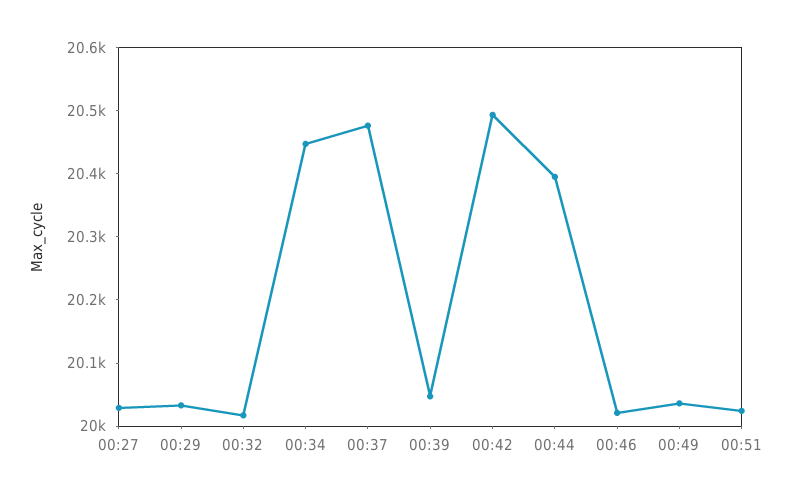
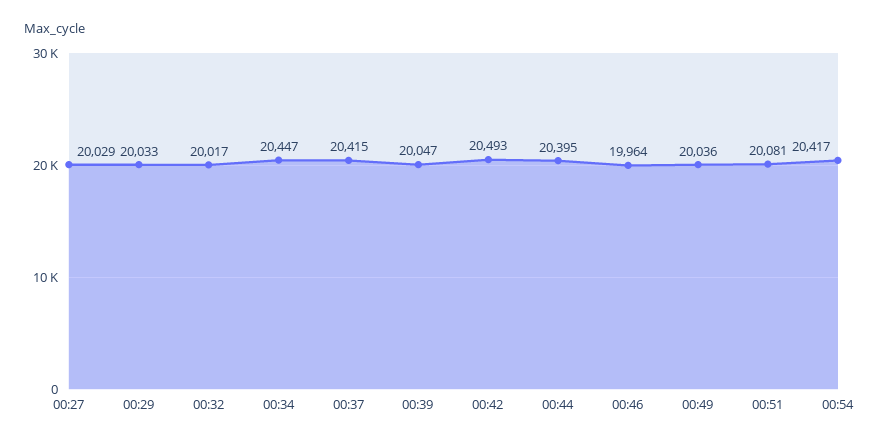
00:37: 20480 -> 20415
00:46: 20020 -> 19964
00:51: 20020 -> 20081
00:54: none -> 20417

